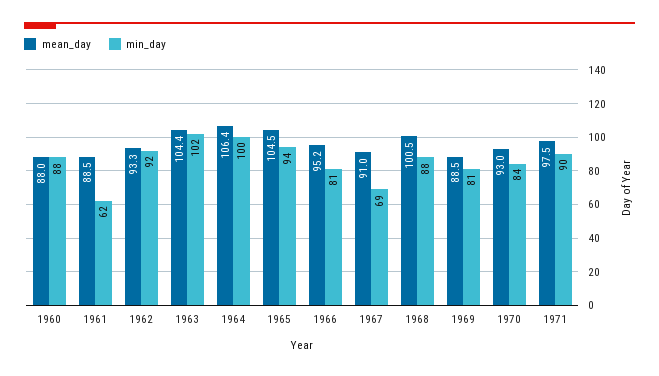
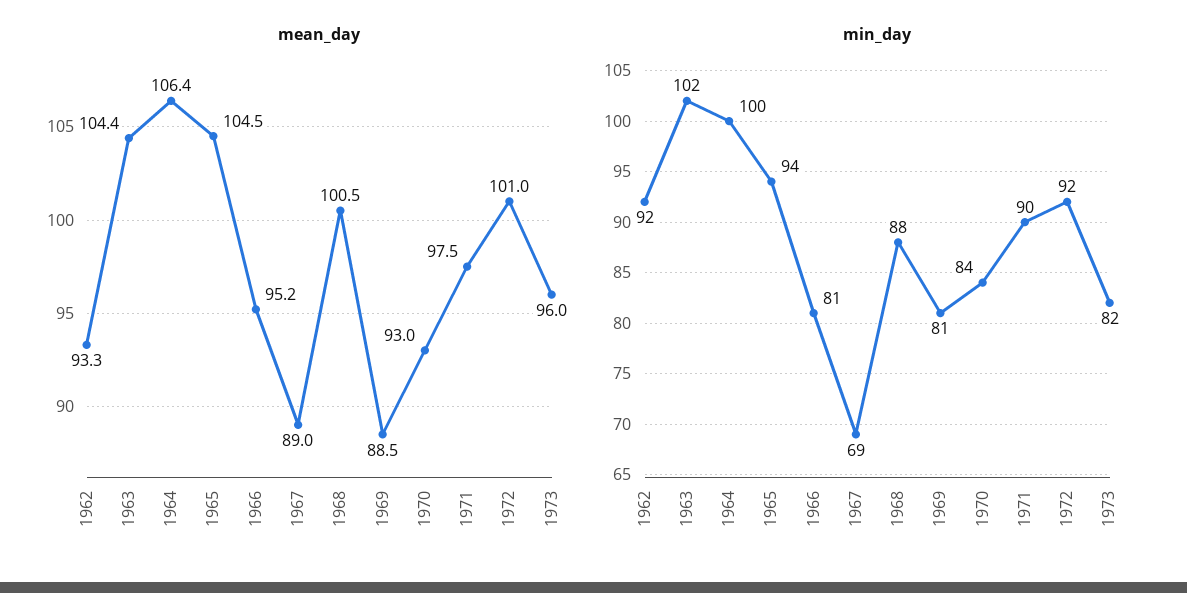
mean_day, 1960: 88 -> none
min_day, 1960: 88 -> none
mean_day, 1961: 88.5 -> none
min_day, 1961: 62 -> none
mean_day, 1967: 91 -> 89
mean_day, 1972: none -> 101
mean_day, 1973: none -> 96
min_day, 1972: none -> 92
min_day, 1973: none -> 82

